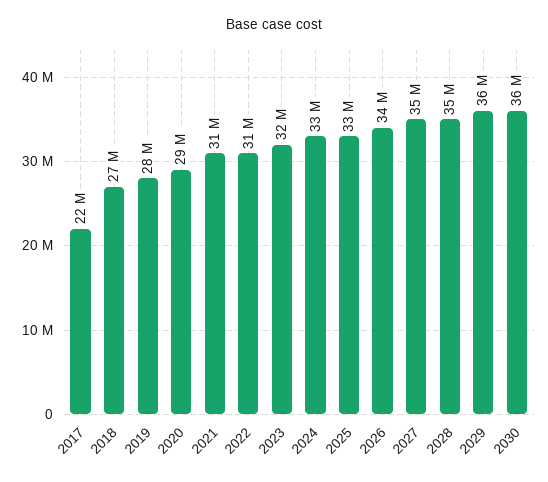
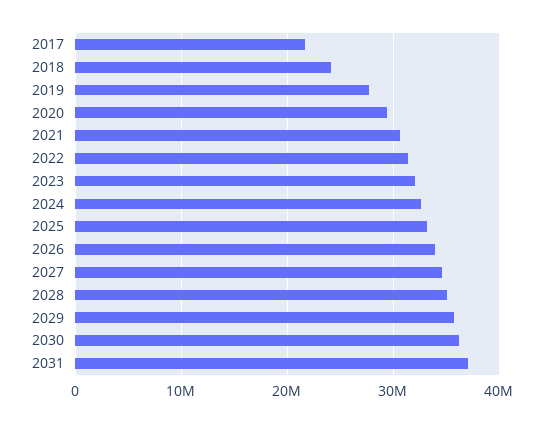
2018: 27000000 -> 24000000
2031: none -> 37000000

